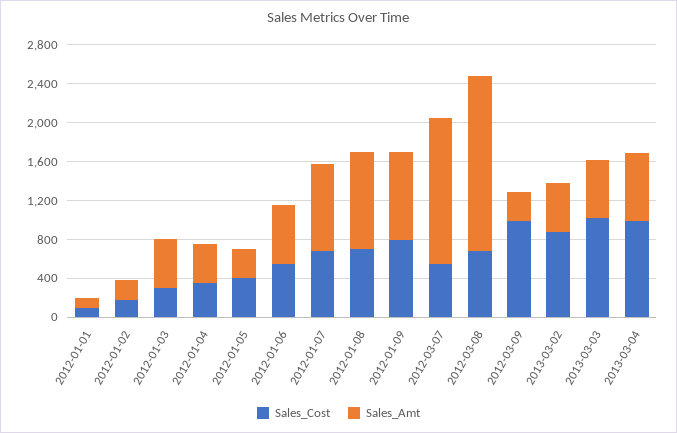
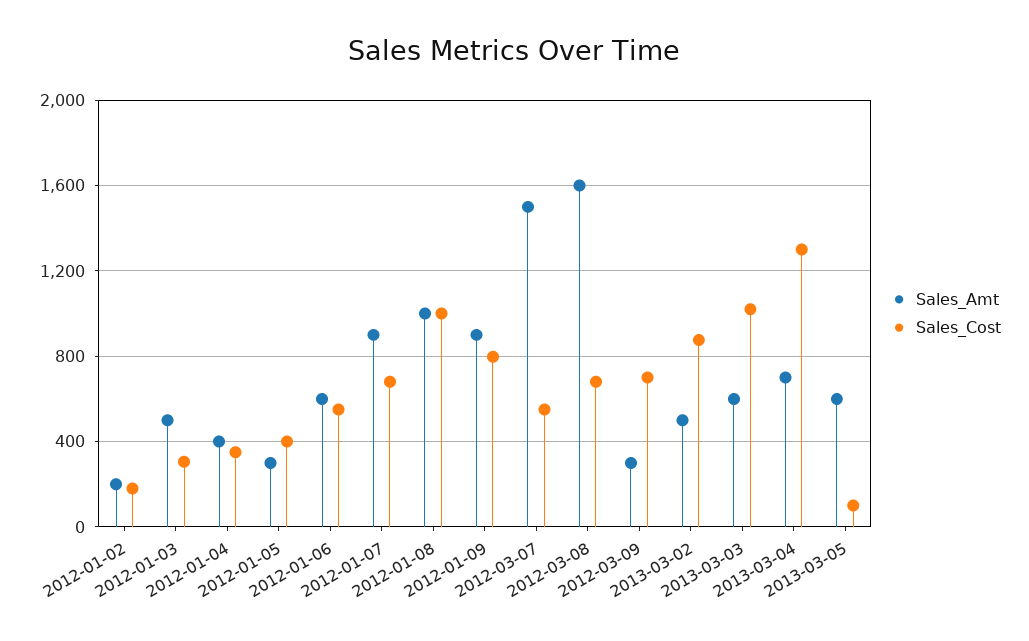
Sales_Cost, 2012-01-01: 100 -> none
Sales_Amt, 2012-01-01: 100 -> none
Sales_Cost, 2012-01-08: 700 -> 1000
Sales_Amt, 2012-03-08: 1800 -> 1600
Sales_Cost, 2012-03-09: 1000 -> 700
Sales_Cost, 2013-03-04: 1000 -> 1300
Sales_Amt, 2013-03-05: none -> 600
Sales_Cost, 2013-03-05: none -> 100

